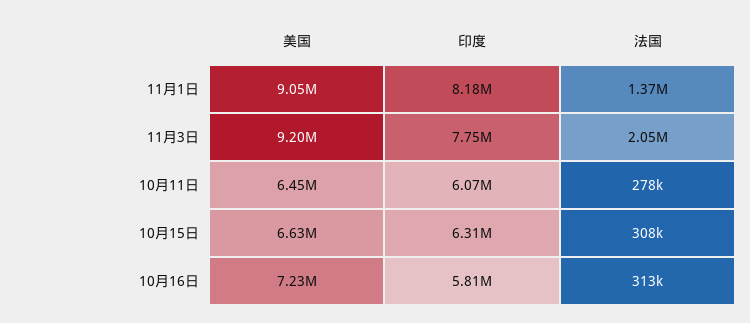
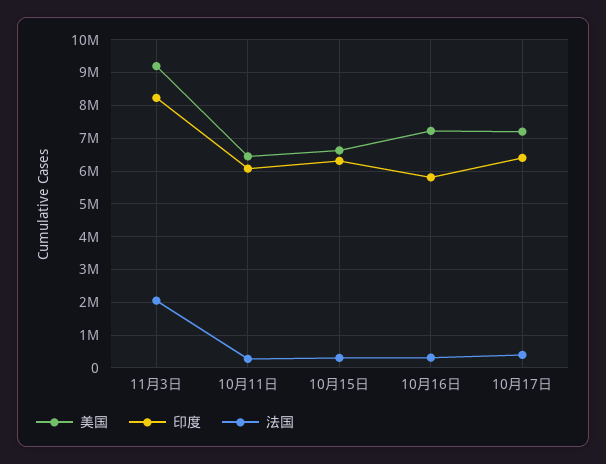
美国, 11月1日: 9050000 -> none
印度, 11月1日: 8180000 -> none
法国, 11月1日: 1370000 -> none
印度, 11月3日: 7750000 -> 8200000
美国, 10月17日: none -> 7200000
印度, 10月17日: none -> 6400000
法国, 10月17日: none -> 400000

